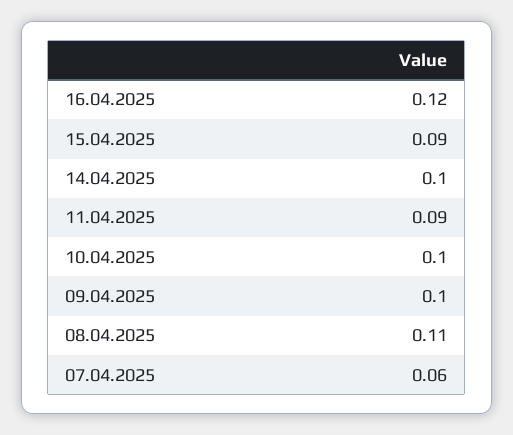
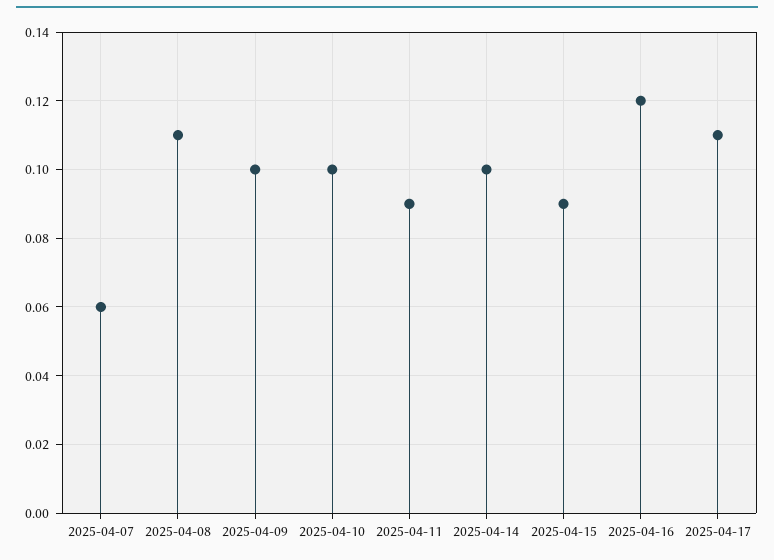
2025-04-17: none -> 0.11

